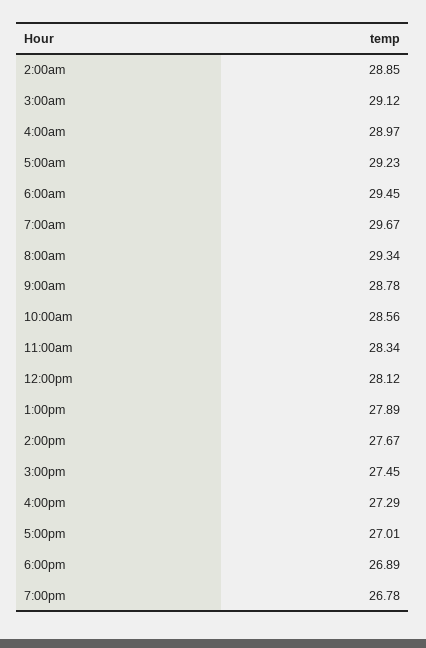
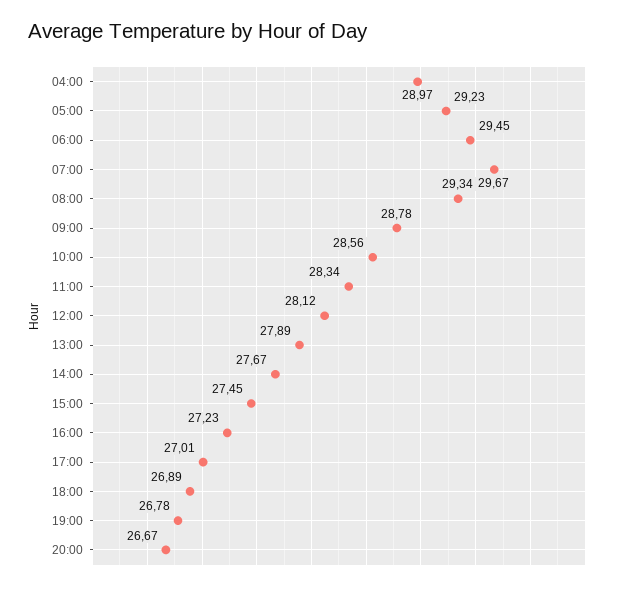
2:00am: 28.85 -> none
3:00am: 29.12 -> none
4:00pm: 27.29 -> 27.23
20:00: none -> 26.67

